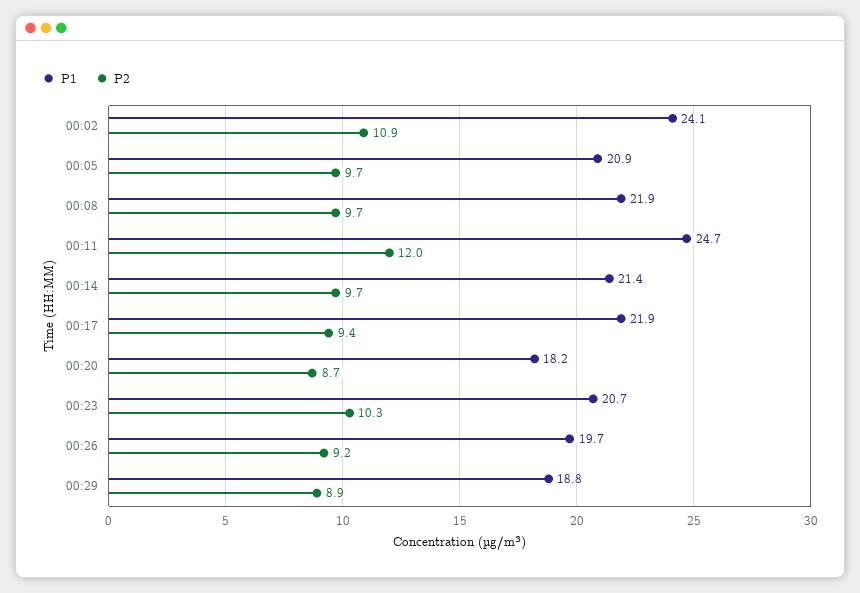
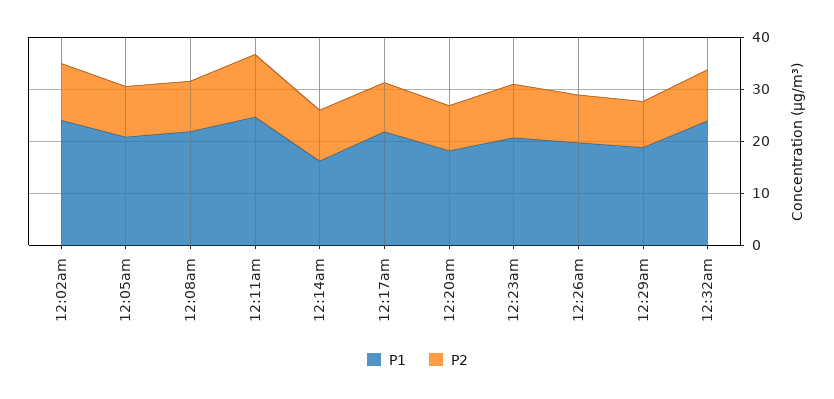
P1, 00:14: 21.4 -> 16
P1, 12:32am: none -> 24
P2, 12:32am: none -> 10

